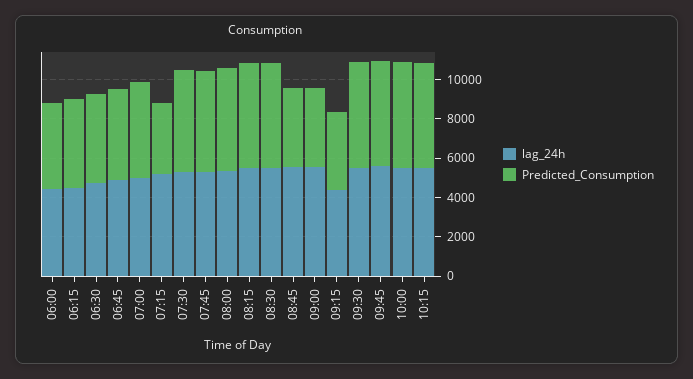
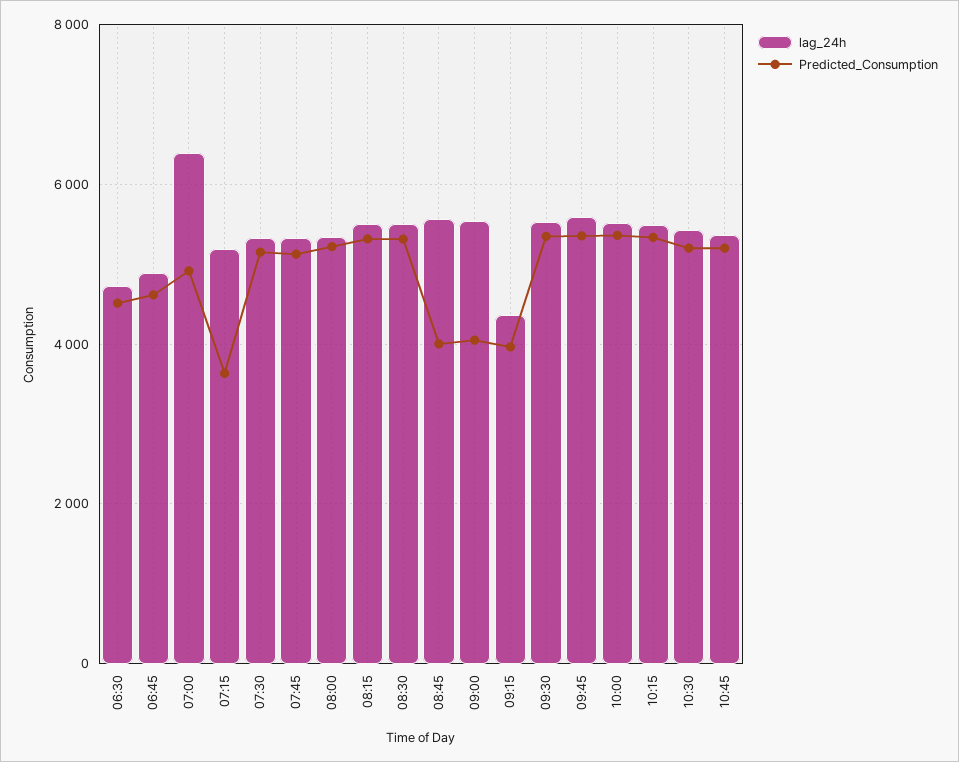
lag_24h, 06:00: 4500 -> none
Predicted_Consumption, 06:00: 4500 -> none
lag_24h, 06:15: 4500 -> none
Predicted_Consumption, 06:15: 4500 -> none
lag_24h, 07:00: 5000 -> 6400
lag_24h, 10:30: none -> 5400
Predicted_Consumption, 10:30: none -> 5200
lag_24h, 10:45: none -> 5400
Predicted_Consumption, 10:45: none -> 5200

